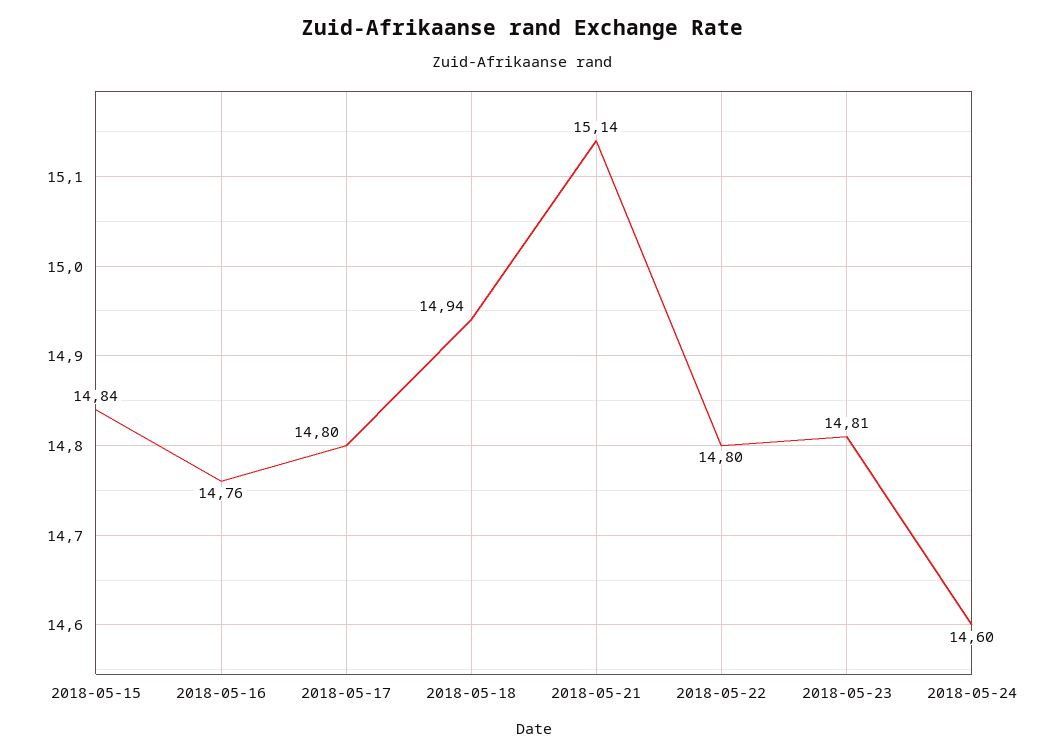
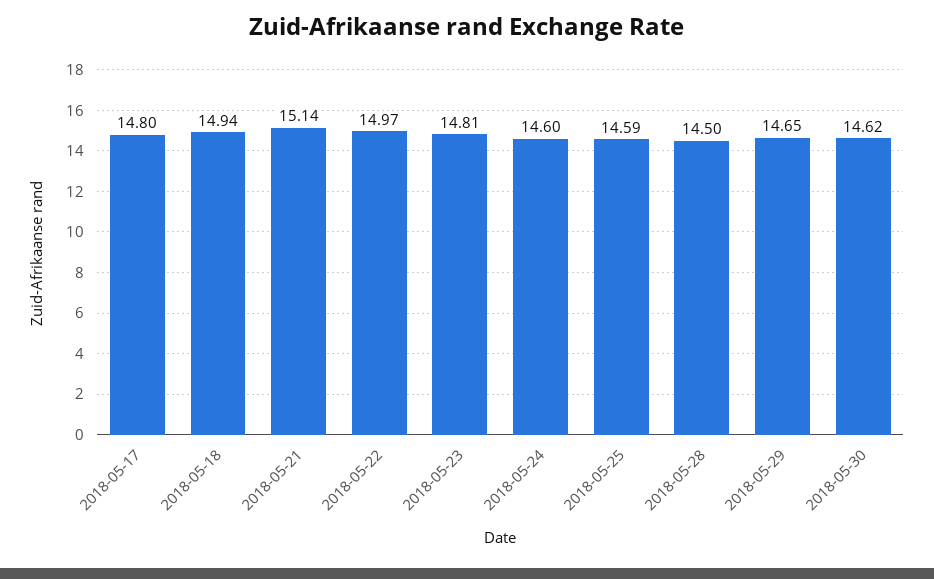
2018-05-15: 14.84 -> none
2018-05-16: 14.76 -> none
2018-05-22: 14.8 -> 14.97
2018-05-25: none -> 14.59
2018-05-28: none -> 14.5
2018-05-29: none -> 14.65
2018-05-30: none -> 14.62

